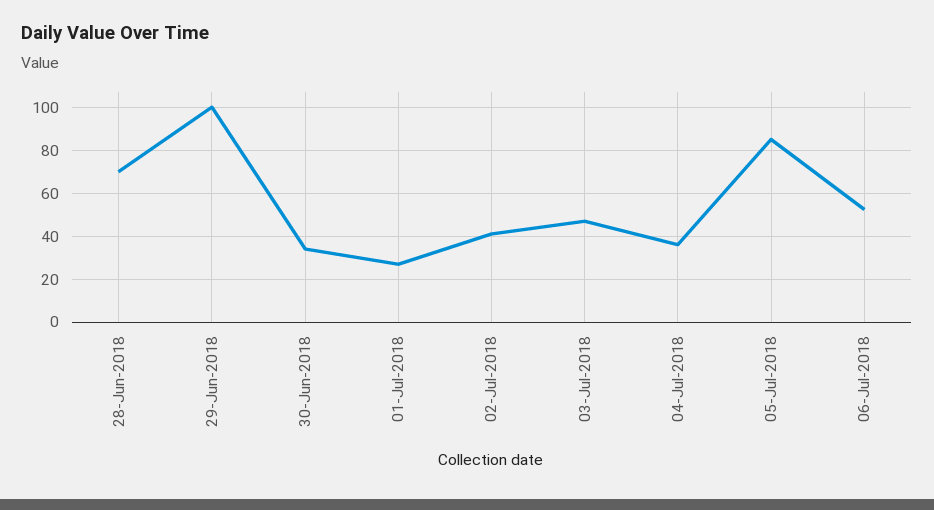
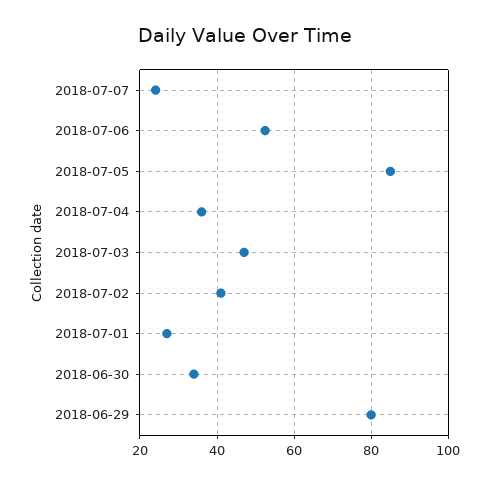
28-Jun-2018: 70 -> none
29-Jun-2018: 100 -> 80
2018-07-07: none -> 24

